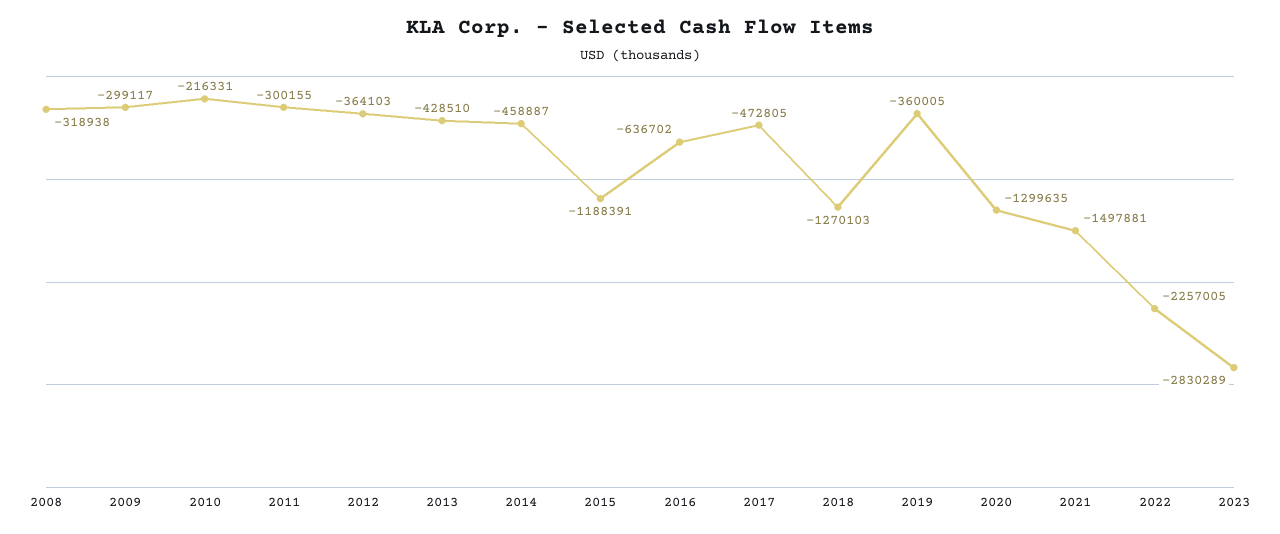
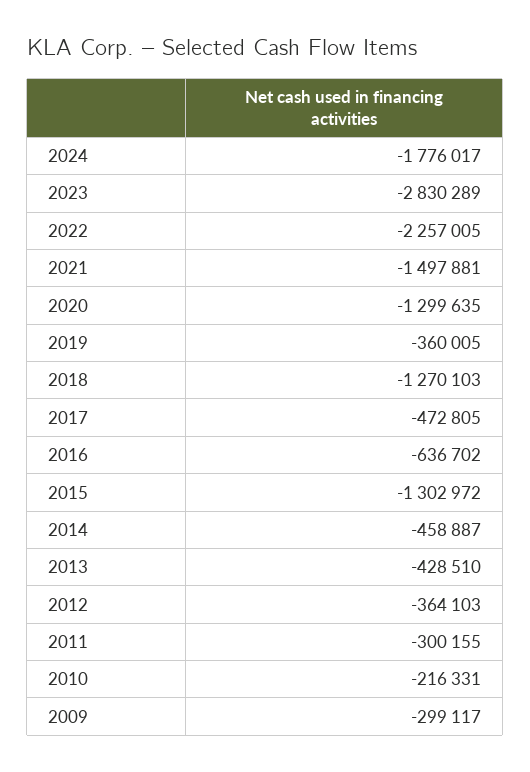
2008: -318938 -> none
2015: -1188391 -> -1302972
2024: none -> -1776017

